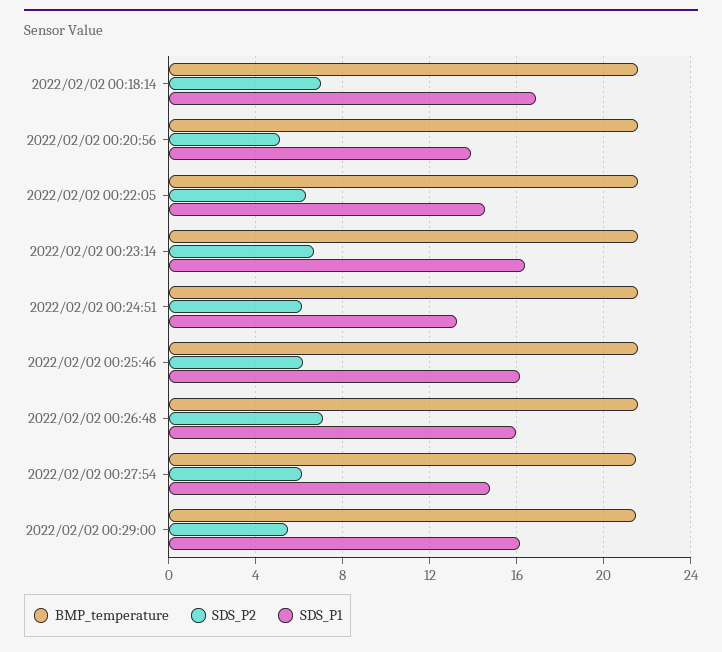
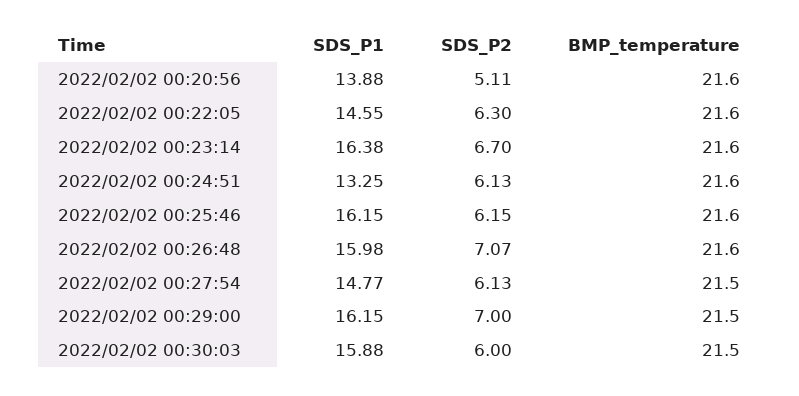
BMP_temperature, 2022/02/02 00:18:14: 21.5 -> none
SDS_P2, 2022/02/02 00:18:14: 7 -> none
SDS_P1, 2022/02/02 00:18:14: 17 -> none
SDS_P2, 2022/02/02 00:29:00: 5.5 -> 7
SDS_P1, 2022/02/02 00:30:03: none -> 15.88
SDS_P2, 2022/02/02 00:30:03: none -> 6
BMP_temperature, 2022/02/02 00:30:03: none -> 21.5

